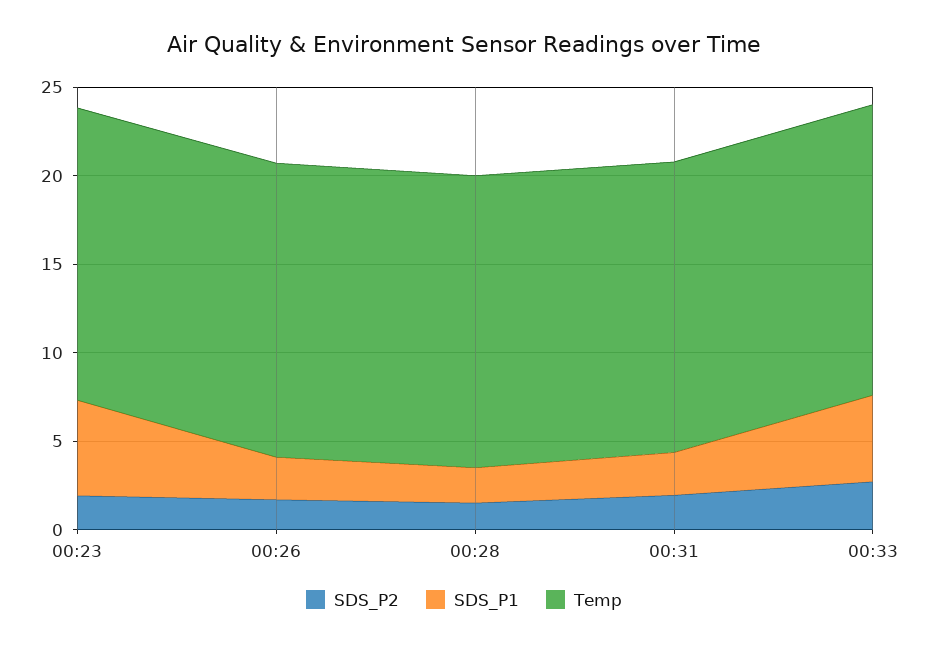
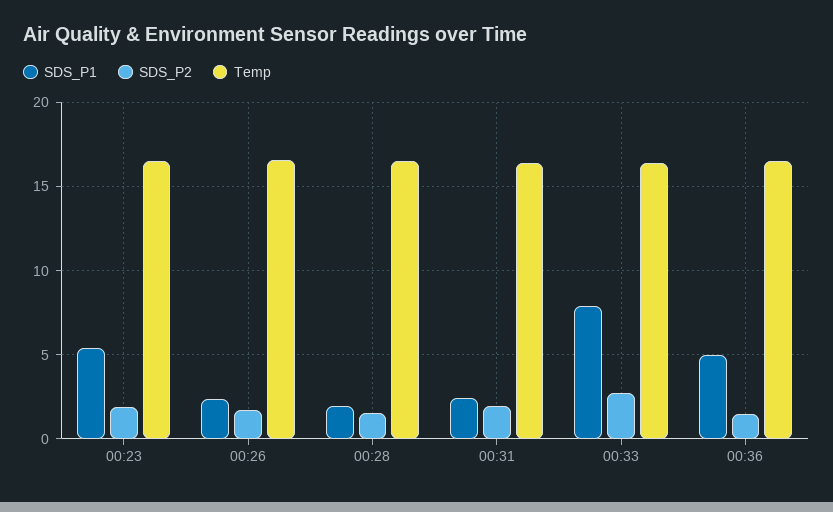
SDS_P1, 00:33: 5 -> 8
SDS_P1, 00:36: none -> 5
SDS_P2, 00:36: none -> 1.5
Temp, 00:36: none -> 16.5

